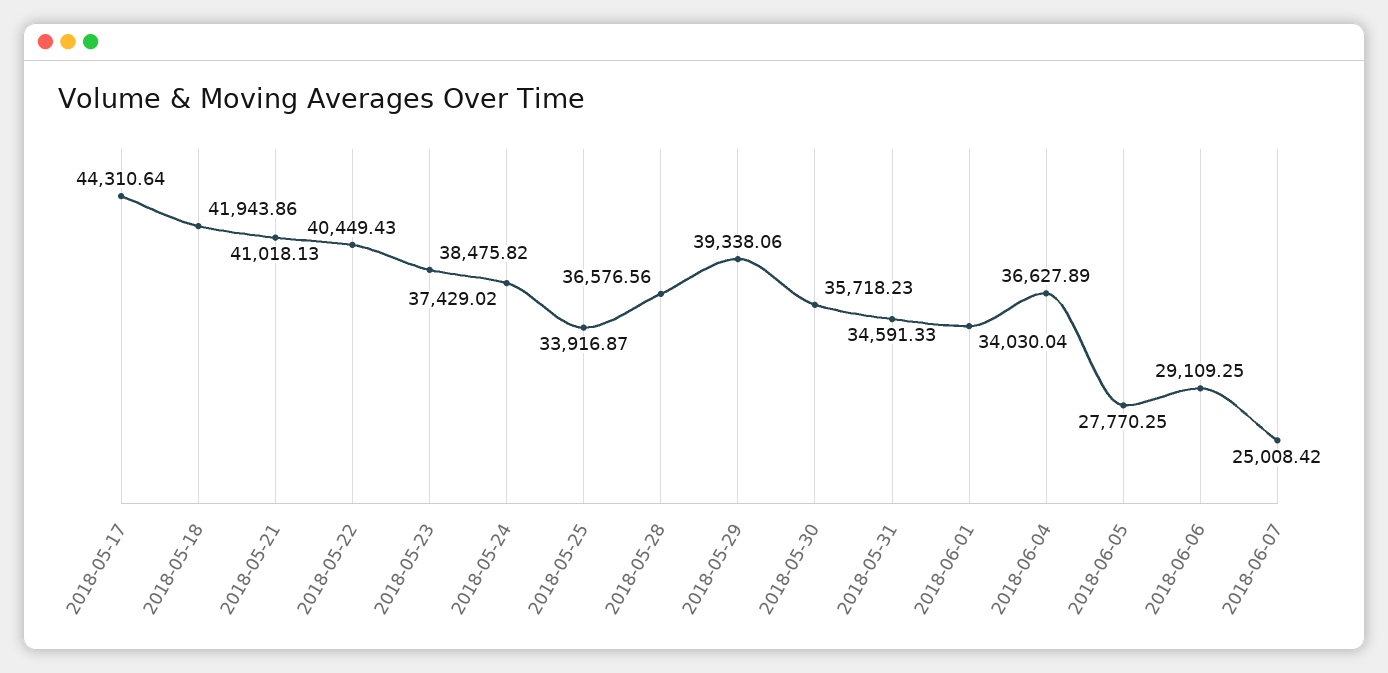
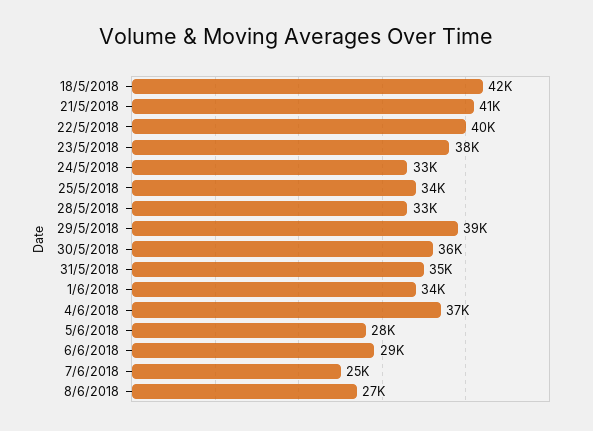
2018-05-17: 44310.64 -> none
2018-05-24: 37429.02 -> 33000
2018-05-28: 36576.56 -> 33000
8/6/2018: none -> 27000

